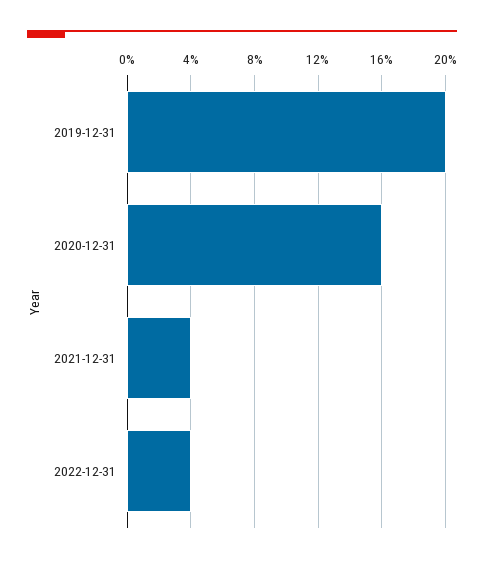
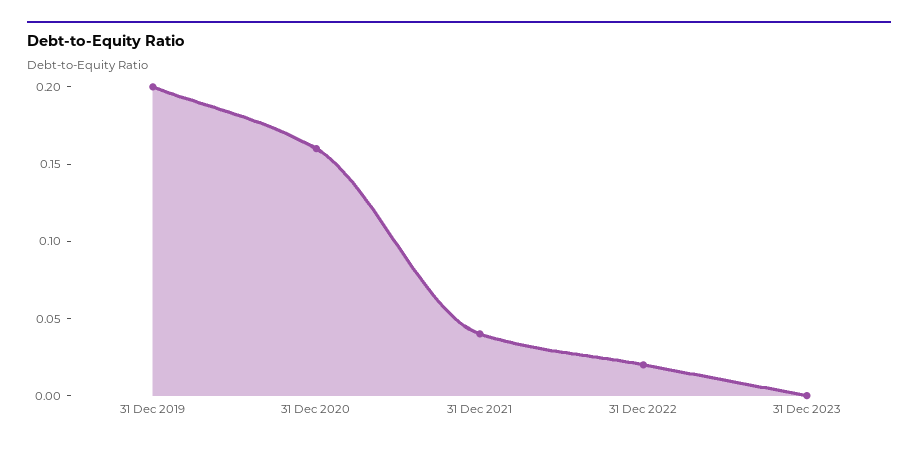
2022-12-31: 0.04 -> 0.02
31 Dec 2023: none -> 0

